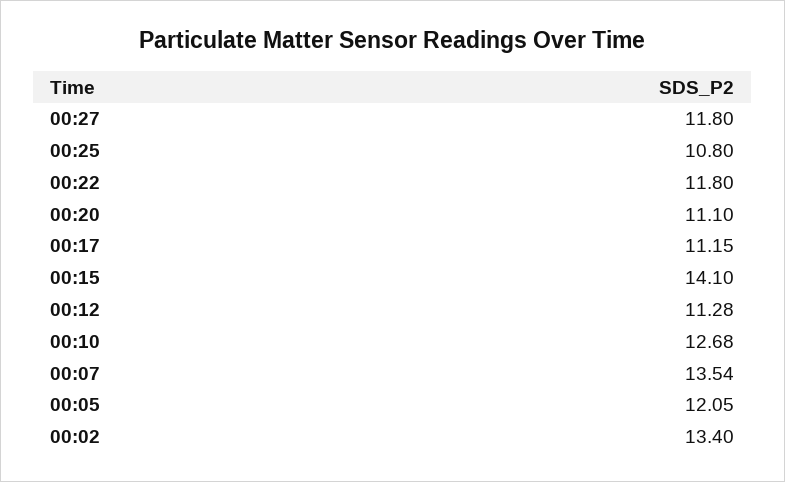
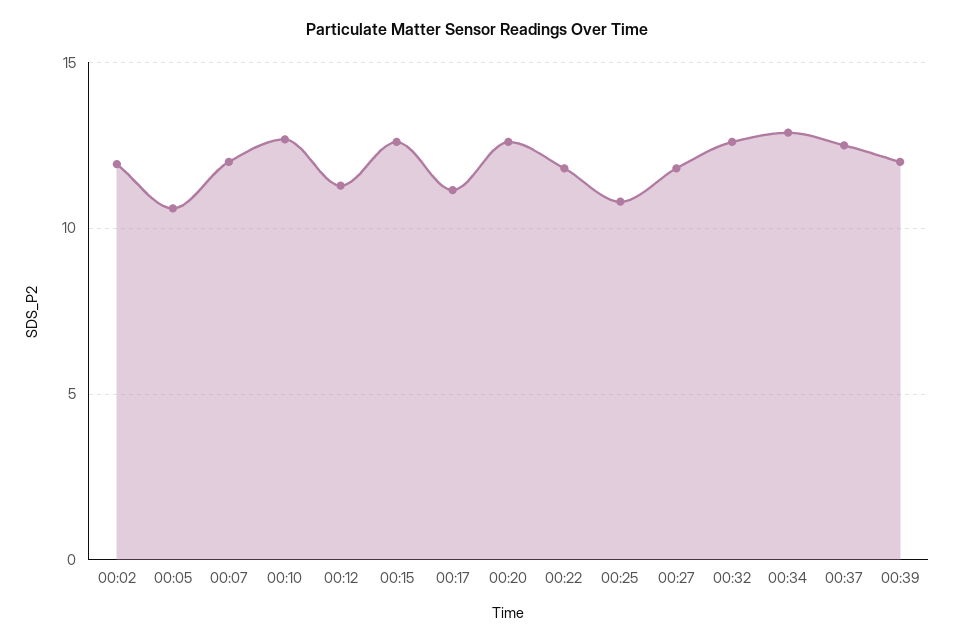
00:20: 11.1 -> 12.5
00:15: 14.1 -> 12.5
00:07: 13.54 -> 12
00:05: 12.05 -> 10.5
00:02: 13.4 -> 12
00:32: none -> 12.5
00:34: none -> 13
00:37: none -> 12.5
00:39: none -> 12

